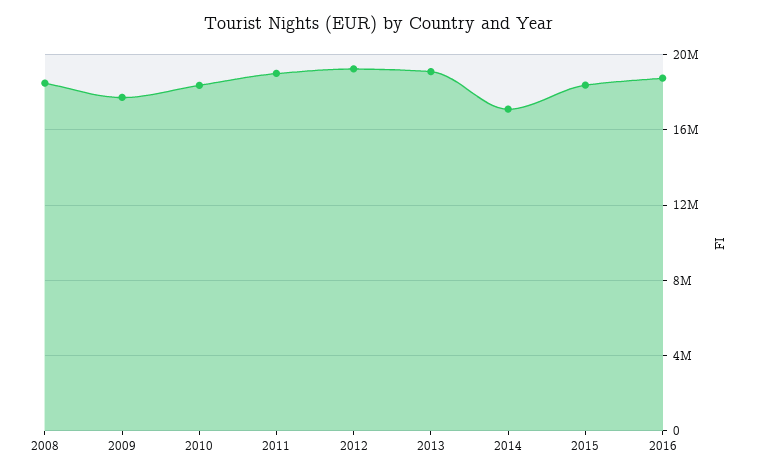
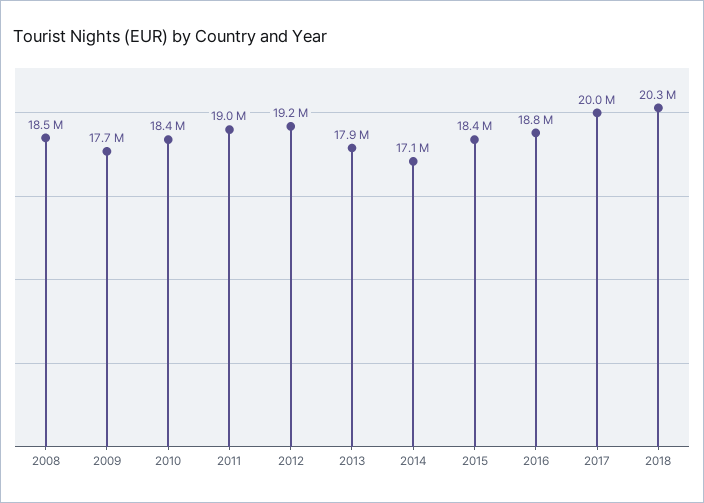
2013: 19000000 -> 17900000
2017: none -> 20000000
2018: none -> 20300000

